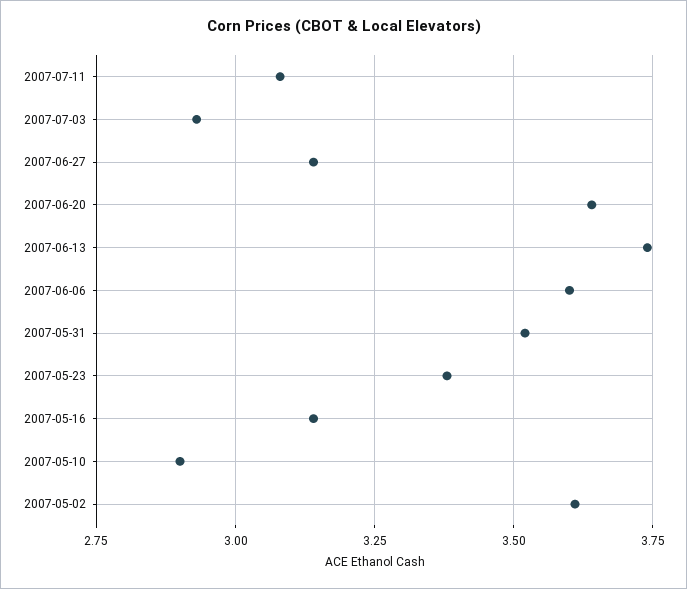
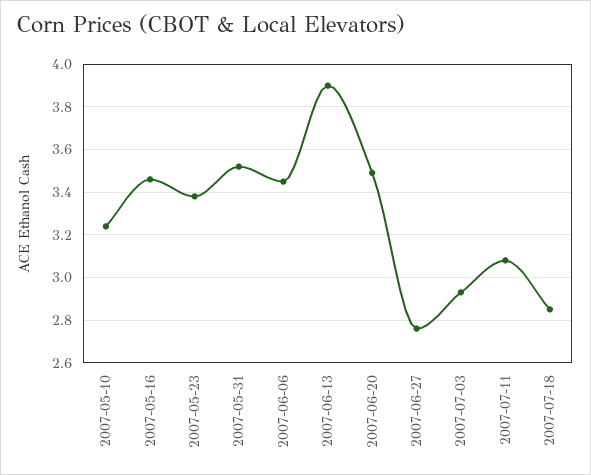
2007-06-27: 3.15 -> 2.75
2007-06-20: 3.65 -> 3.5
2007-06-13: 3.75 -> 3.9
2007-06-06: 3.6 -> 3.45
2007-05-16: 3.15 -> 3.45
2007-05-10: 2.9 -> 3.25
2007-05-02: 3.6 -> none
2007-07-18: none -> 2.85

